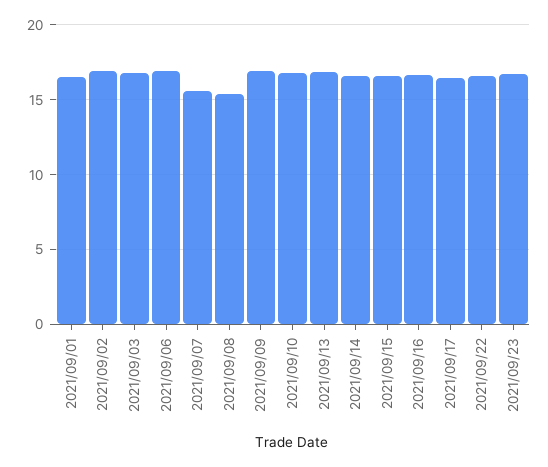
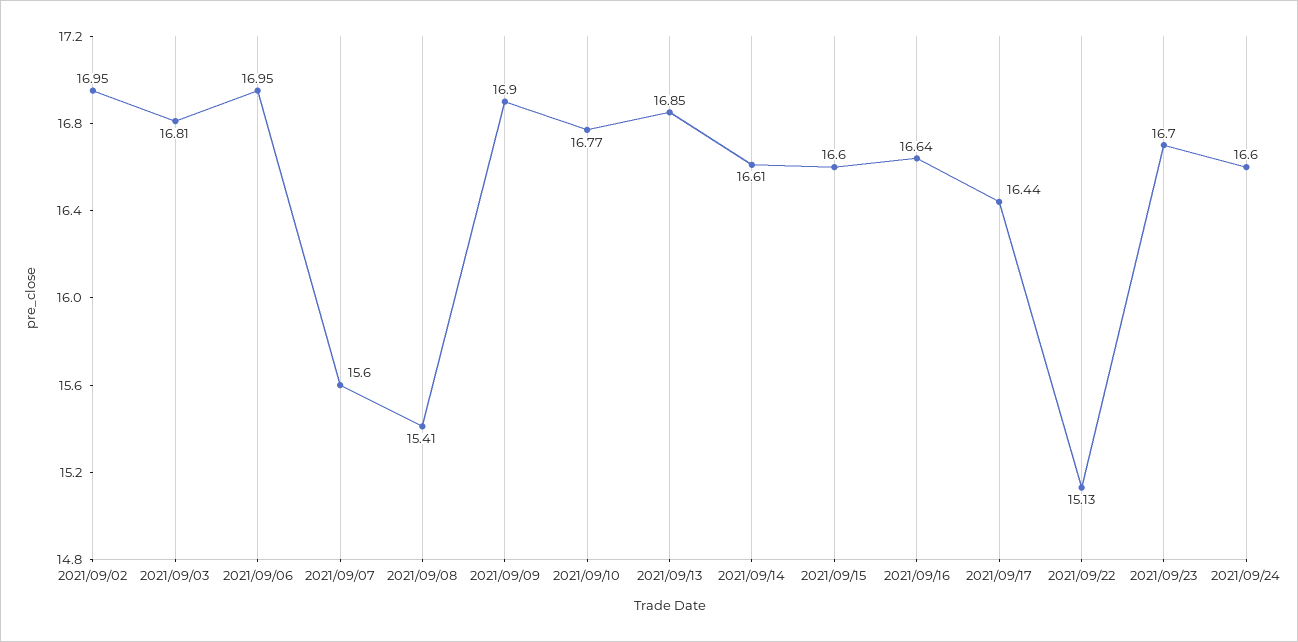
2021/09/01: 16.5 -> none
2021/09/22: 16.5 -> 15.13
2021/09/24: none -> 16.6

